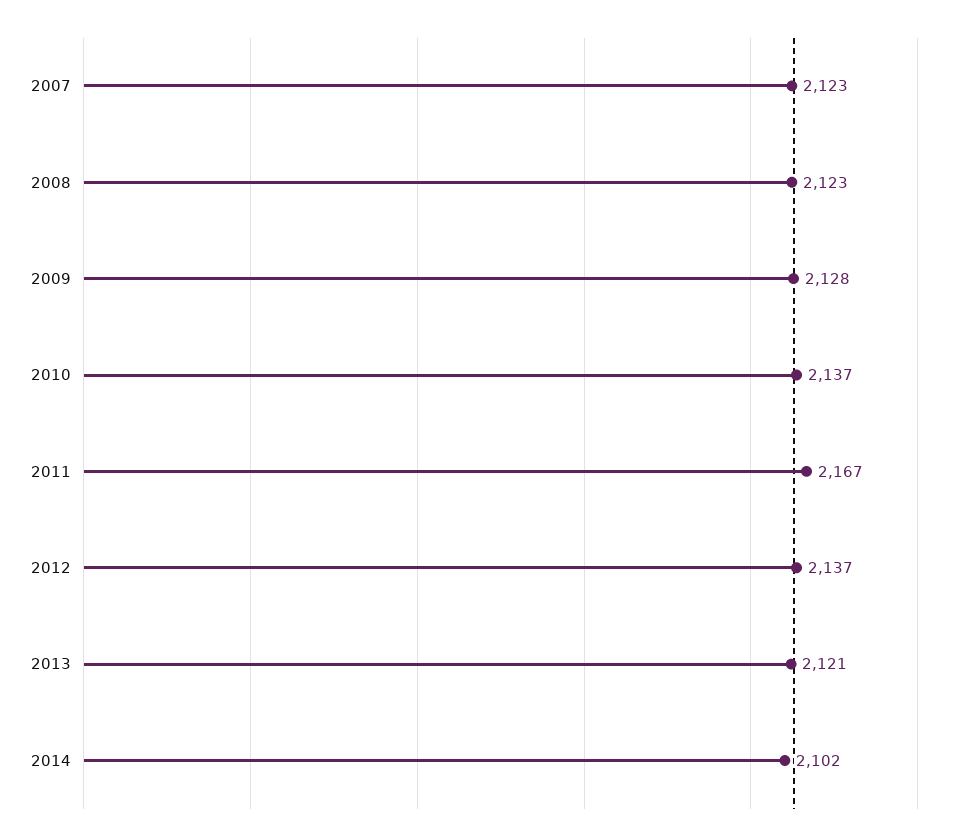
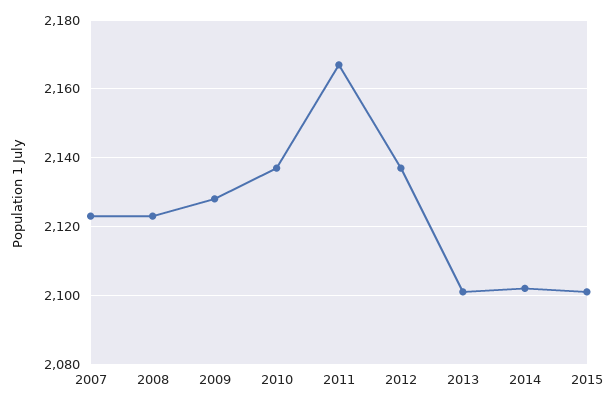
2013: 2121 -> 2100
2015: none -> 2100

